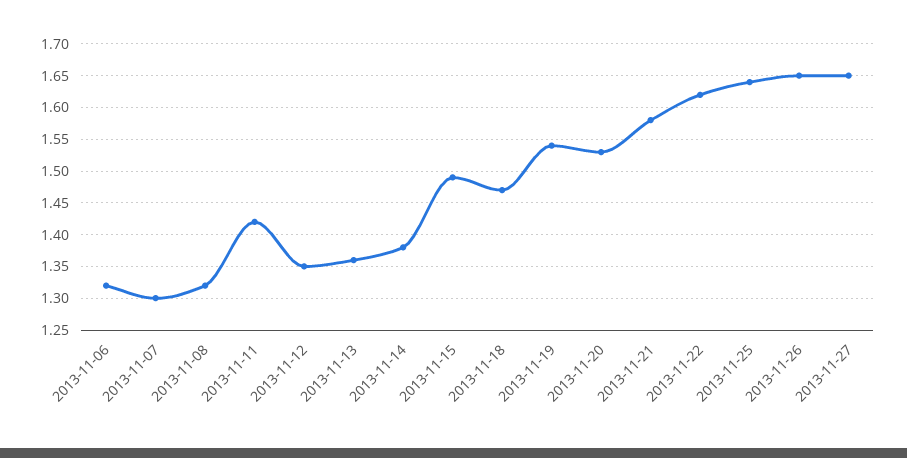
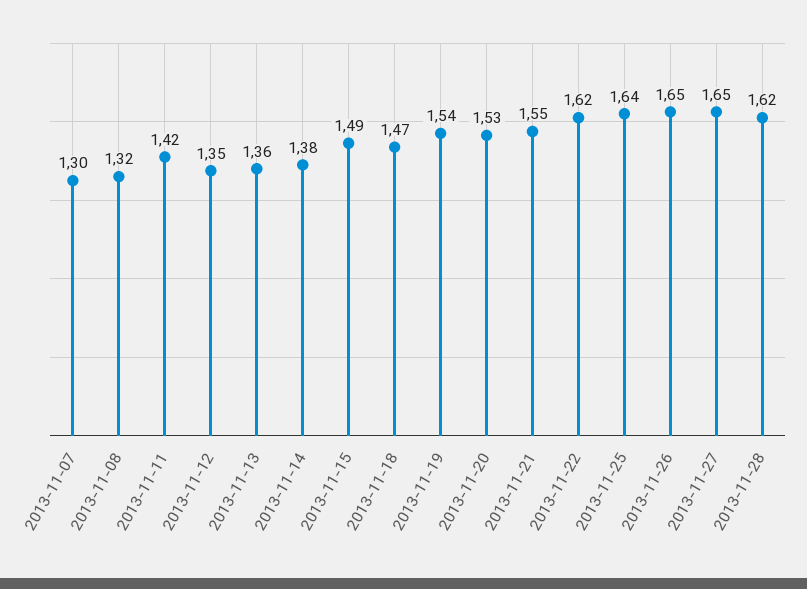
2013-11-06: 1.32 -> none
2013-11-21: 1.58 -> 1.55
2013-11-28: none -> 1.62

